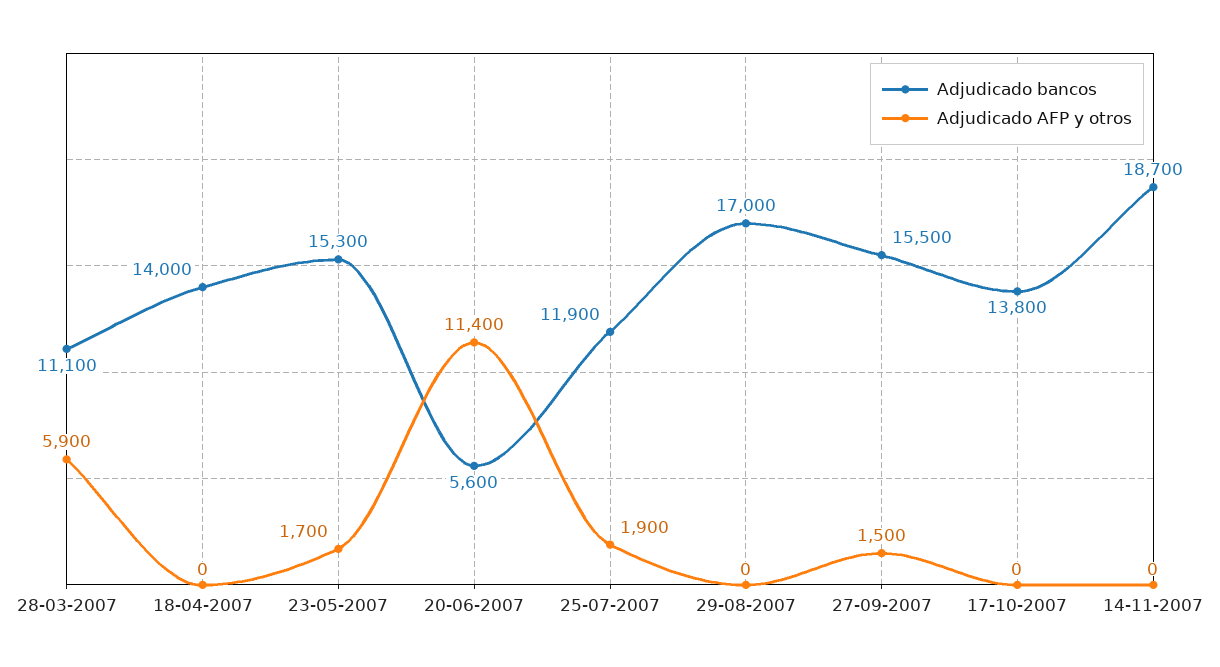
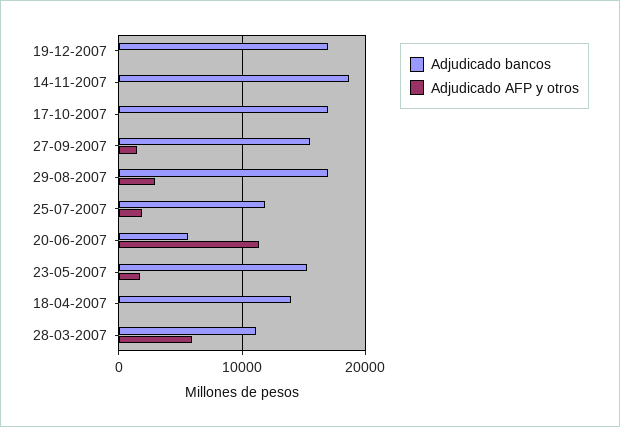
Adjudicado AFP y otros, 29-08-2007: 0 -> 3000
Adjudicado bancos, 17-10-2007: 13800 -> 17000
Adjudicado bancos, 19-12-2007: none -> 17000
Adjudicado AFP y otros, 19-12-2007: none -> 0

